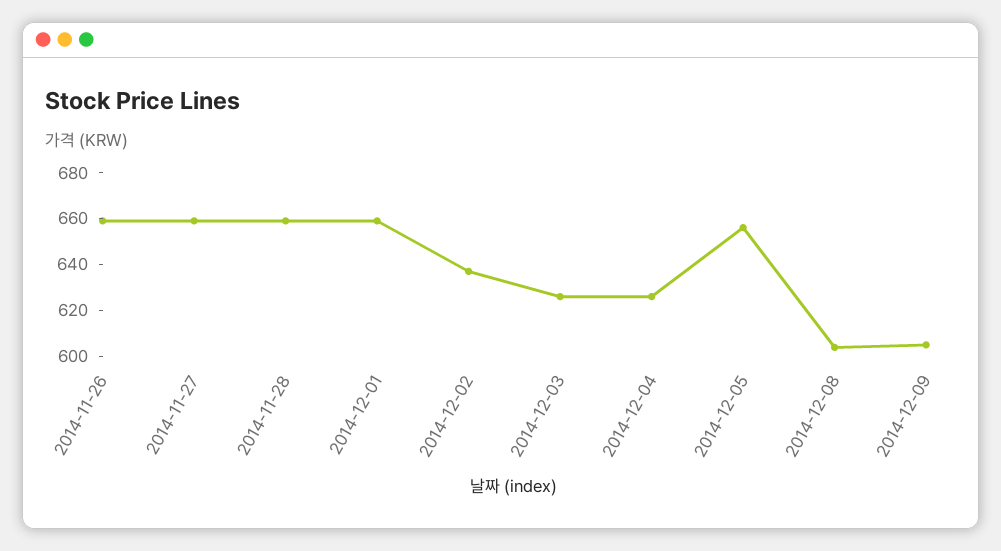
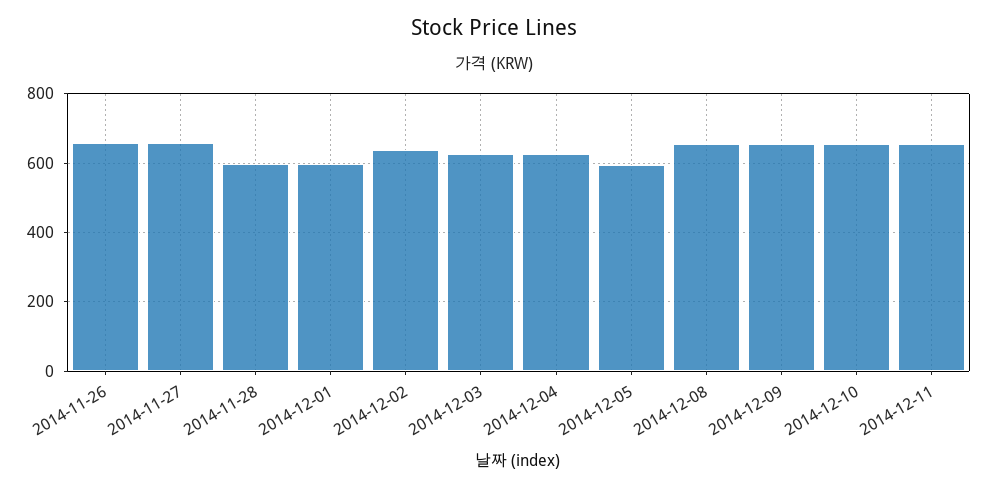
2014-11-28: 660 -> 600
2014-12-01: 660 -> 600
2014-12-05: 655 -> 600
2014-12-08: 605 -> 660
2014-12-09: 605 -> 660
2014-12-10: none -> 660
2014-12-11: none -> 660

